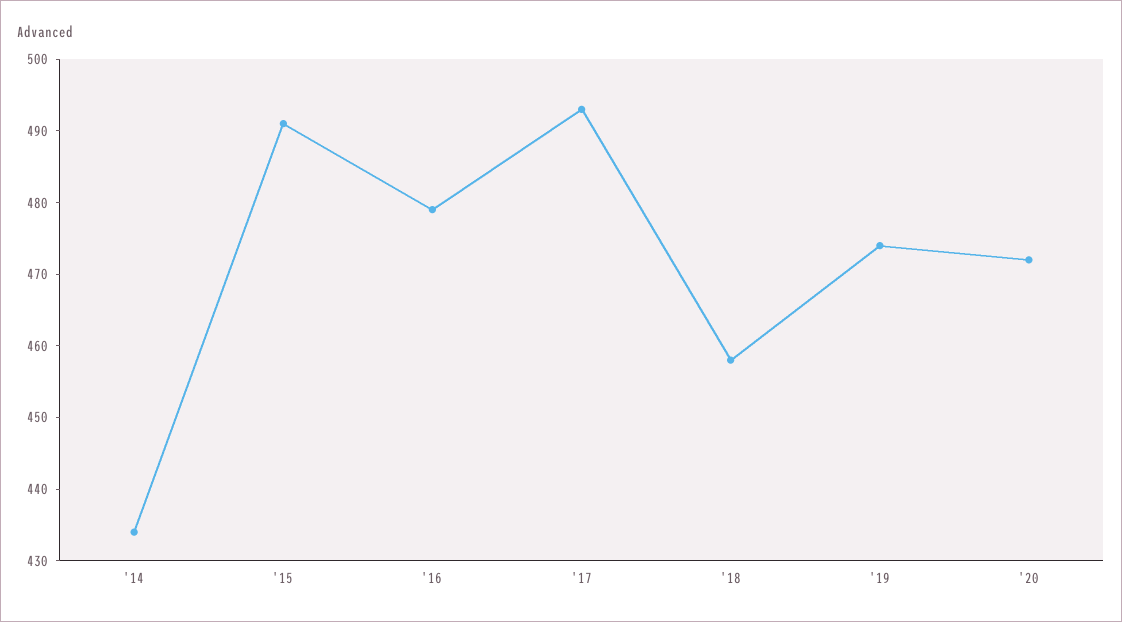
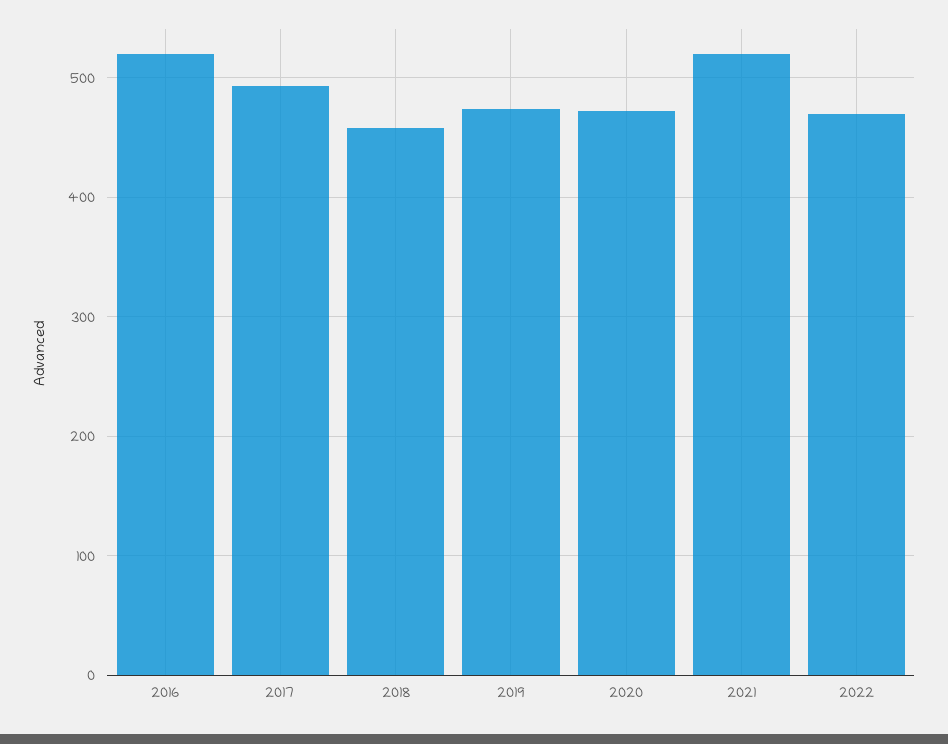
'14: 435 -> none
'15: 490 -> none
'16: 480 -> 520
2021: none -> 520
2022: none -> 470

